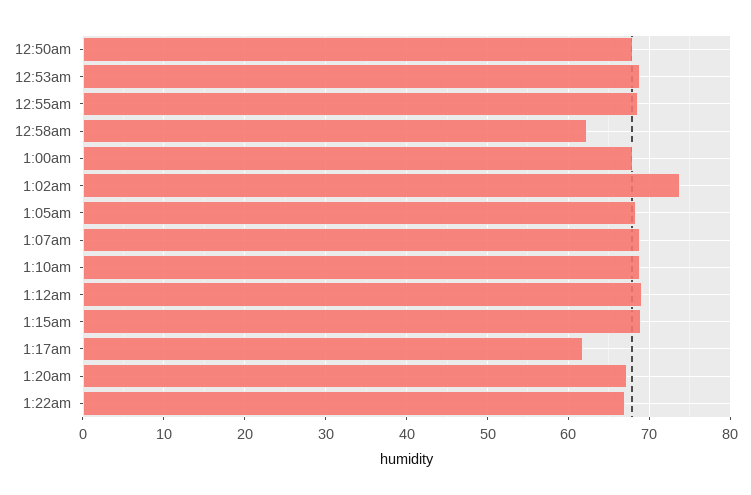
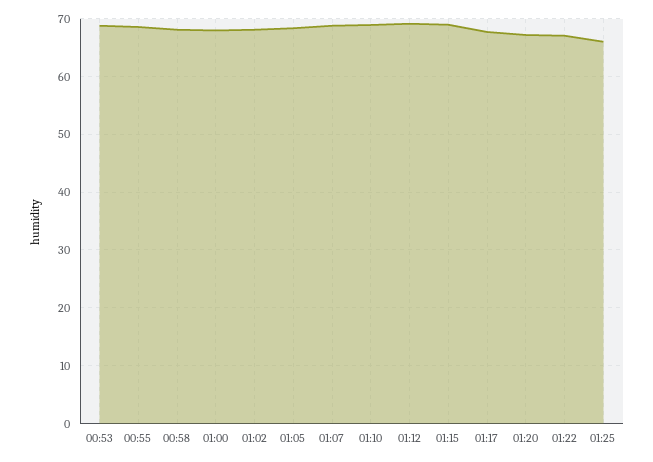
12:50am: 68 -> none
12:58am: 62 -> 68
1:02am: 74 -> 68
1:17am: 62 -> 68
01:25: none -> 66

